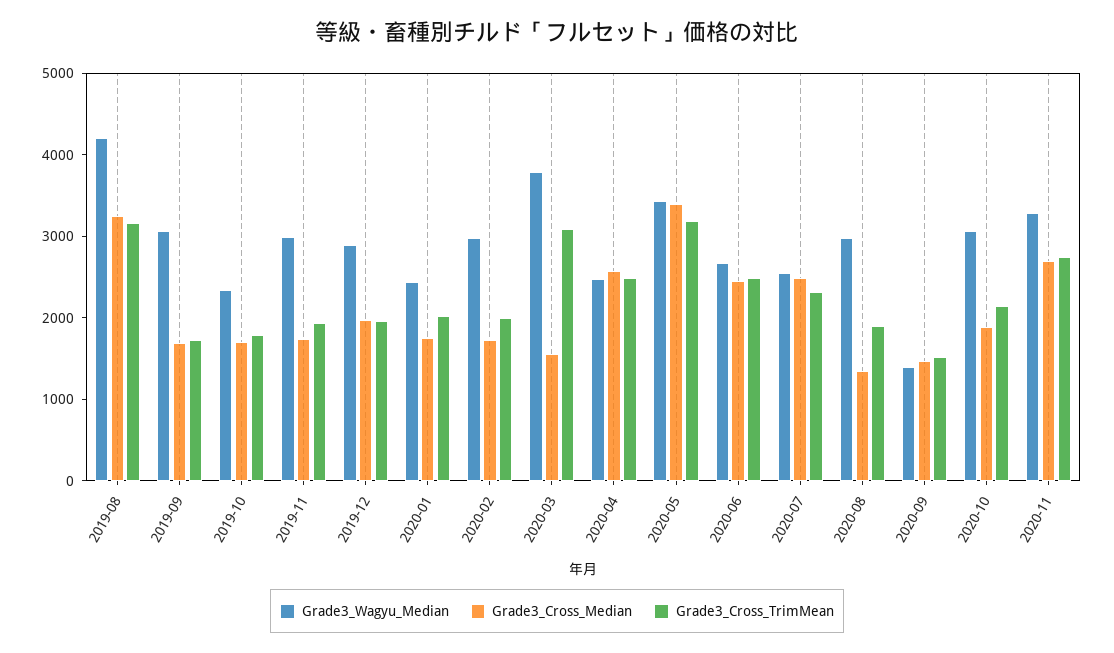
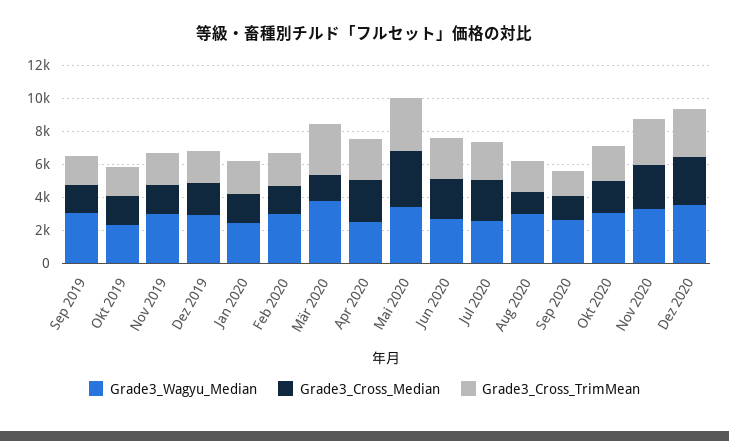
Grade3_Wagyu_Median, 2019-08: 4200 -> none
Grade3_Cross_Median, 2019-08: 3200 -> none
Grade3_Cross_TrimMean, 2019-08: 3200 -> none
Grade3_Wagyu_Median, 2020-09: 1400 -> 2500
Grade3_Wagyu_Median, Dez 2020: none -> 3500
Grade3_Cross_Median, Dez 2020: none -> 3000
Grade3_Cross_TrimMean, Dez 2020: none -> 3000

